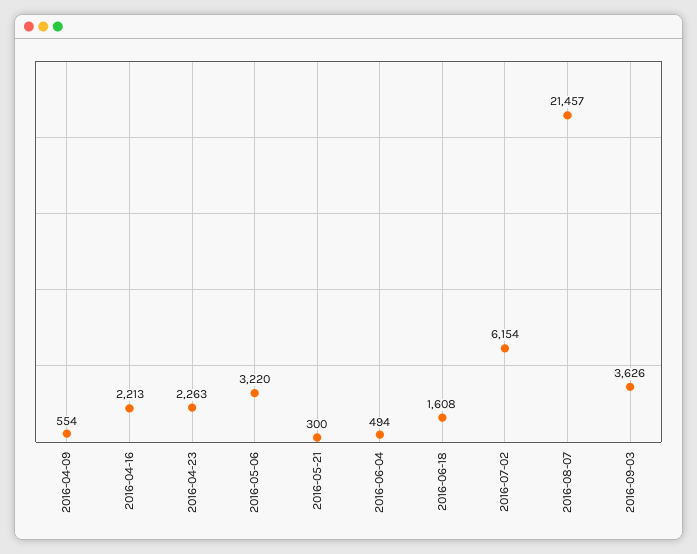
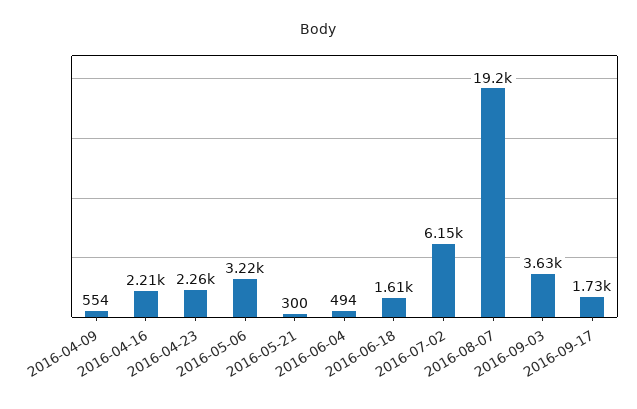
2016-08-07: 21457 -> 19200
2016-09-17: none -> 1730

